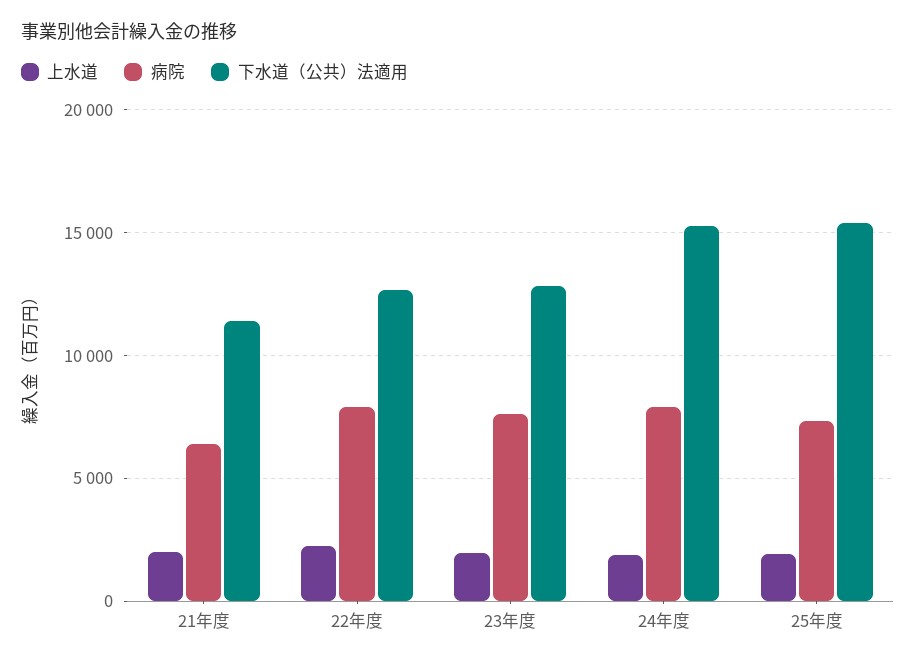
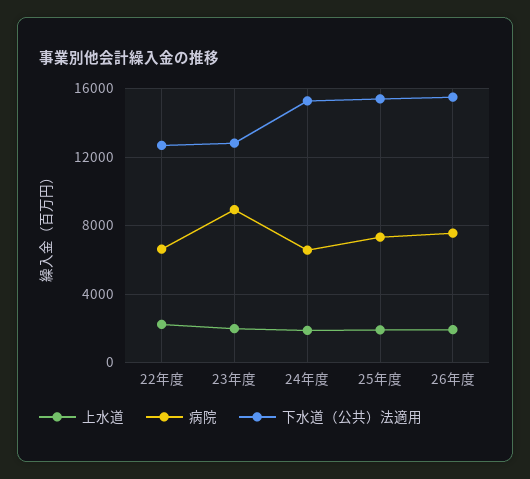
上水道, 21年度: 2000 -> none
病院, 21年度: 6500 -> none
下水道（公共）法適用, 21年度: 11500 -> none
病院, 22年度: 8000 -> 6500
病院, 23年度: 7500 -> 9000
病院, 24年度: 8000 -> 6500
上水道, 26年度: none -> 2000
病院, 26年度: none -> 7500
下水道（公共）法適用, 26年度: none -> 15500

